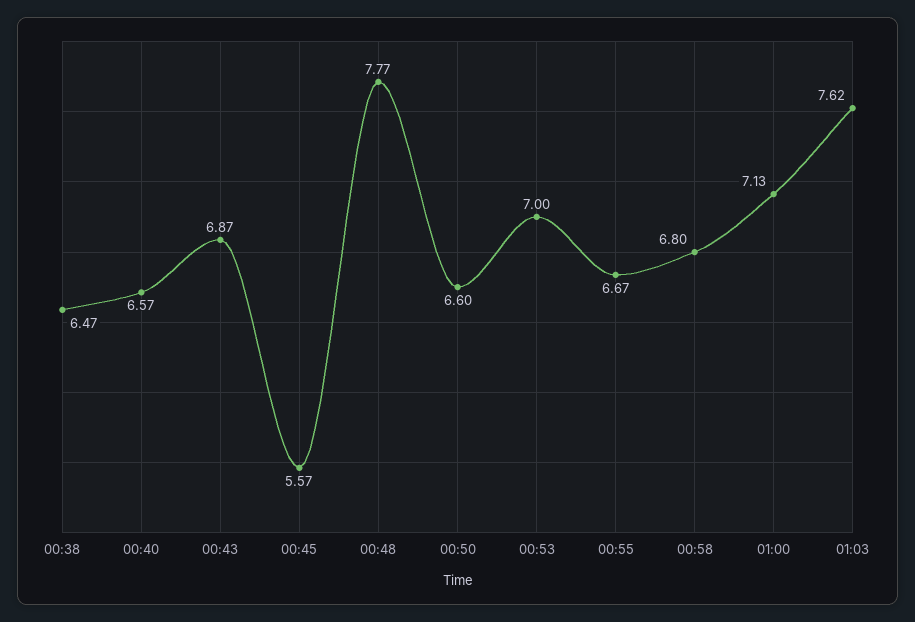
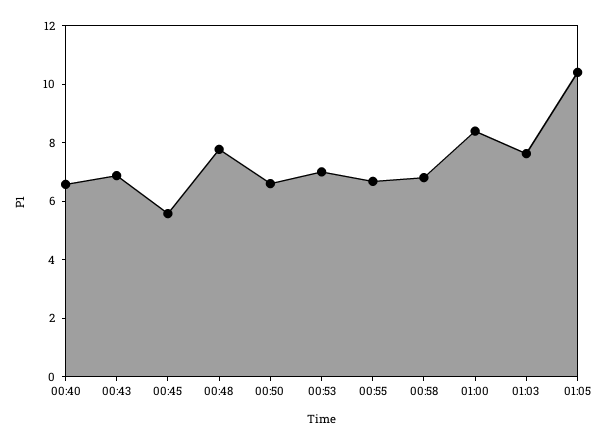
00:38: 6.47 -> none
01:00: 7.13 -> 8.5
01:05: none -> 10.5

